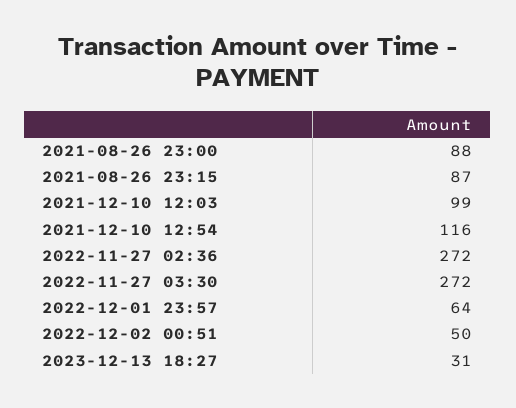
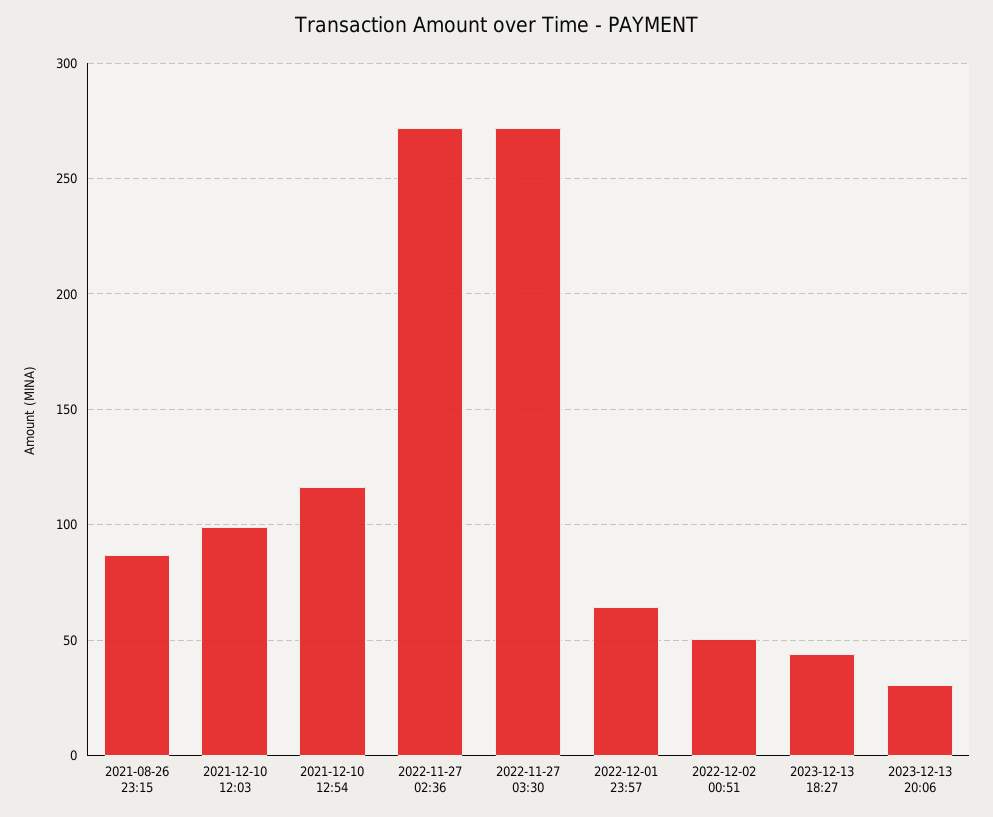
2021-08-26 23:00: 88 -> none
2023-12-13 18:27: 31 -> 45
2023-12-13 20:06: none -> 30

